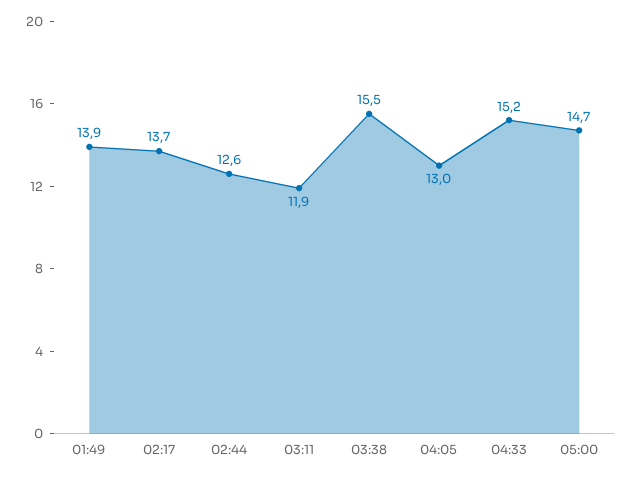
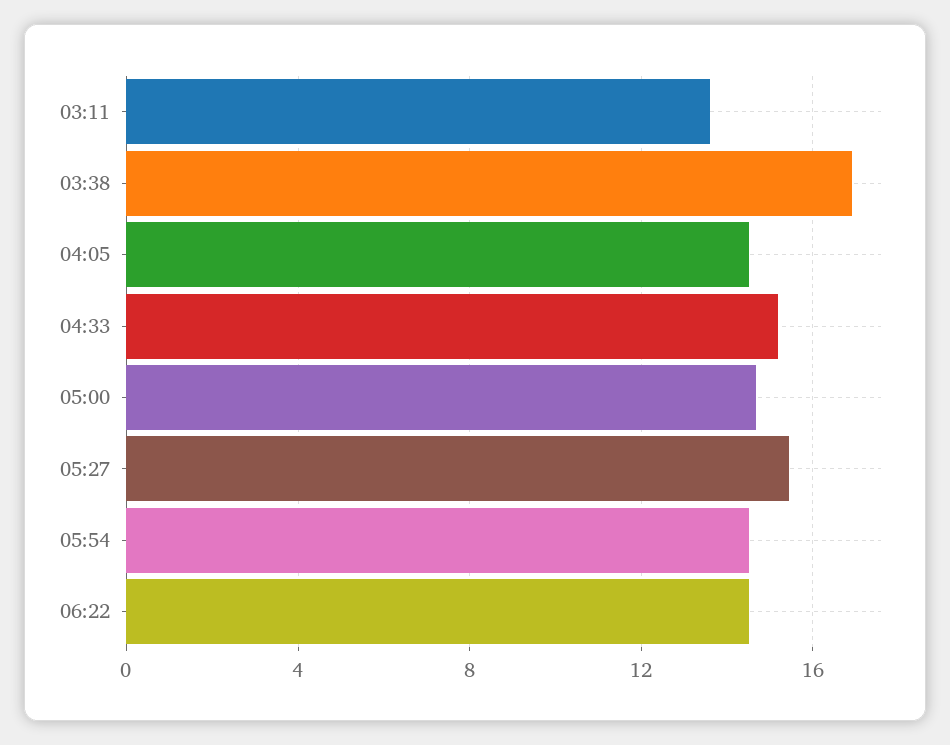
01:49: 13.9 -> none
02:17: 13.7 -> none
02:44: 12.6 -> none
03:11: 11.9 -> 13.5
03:38: 15.5 -> 17
04:05: 13 -> 14.5
05:27: none -> 15.5
05:54: none -> 14.5
06:22: none -> 14.5

